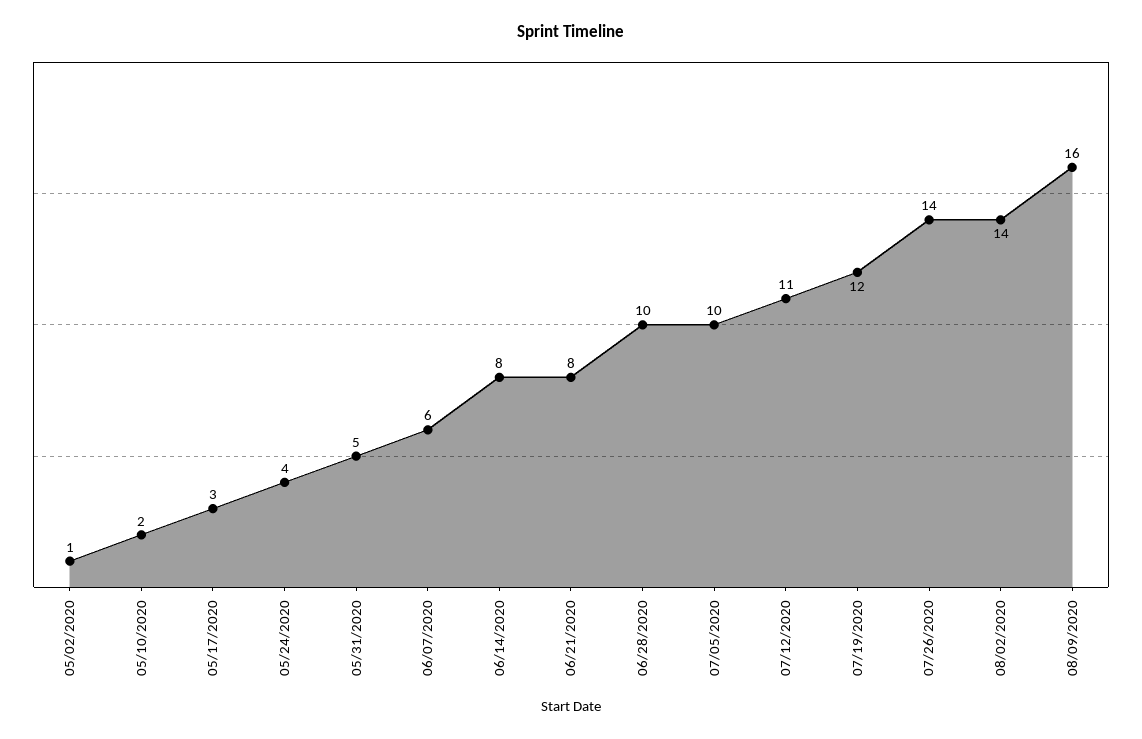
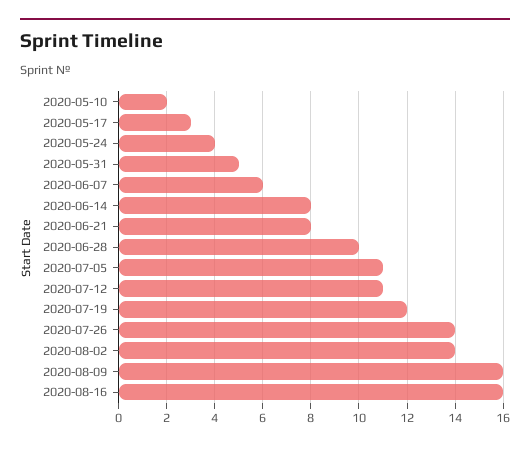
05/02/2020: 1 -> none
07/05/2020: 10 -> 11
2020-08-16: none -> 16

